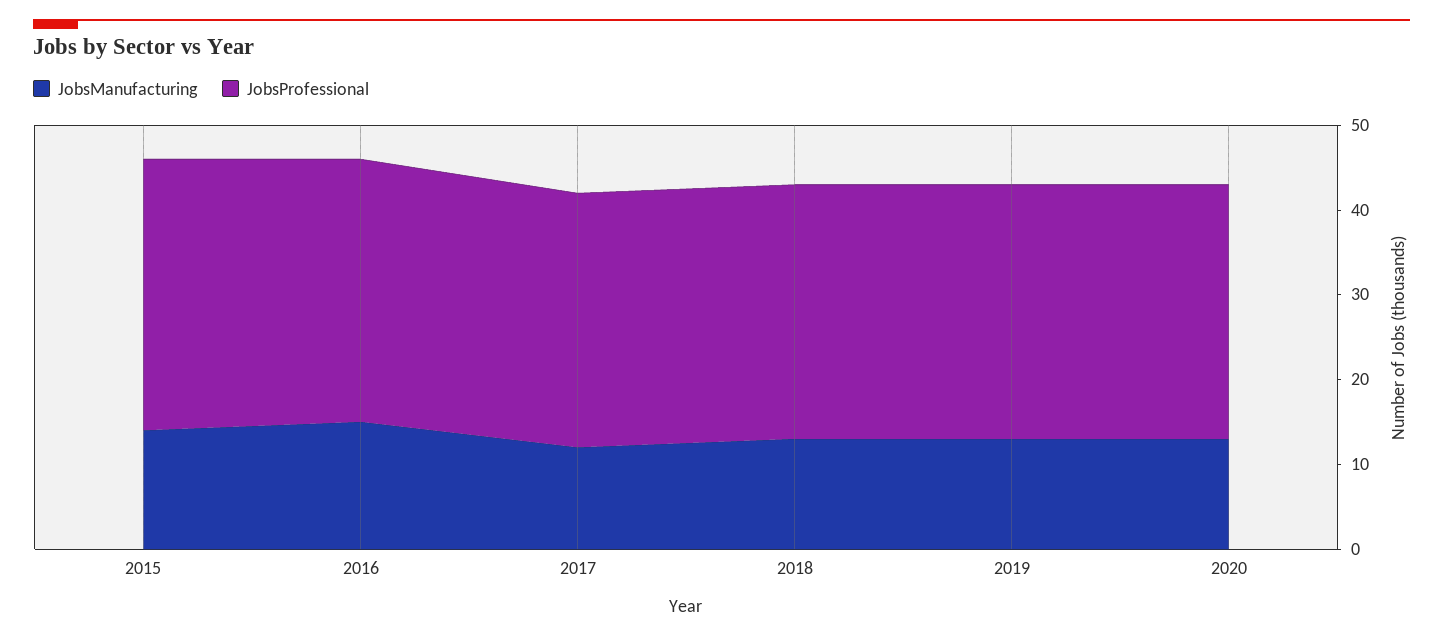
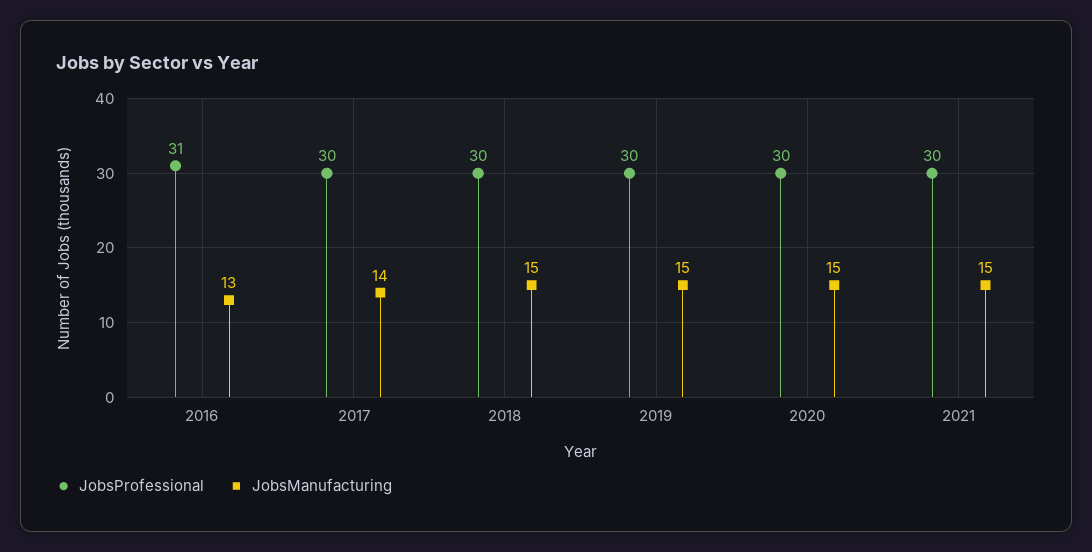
JobsManufacturing, 2015: 14 -> none
JobsProfessional, 2015: 32 -> none
JobsManufacturing, 2016: 15 -> 13
JobsManufacturing, 2017: 12 -> 14
JobsManufacturing, 2018: 13 -> 15
JobsManufacturing, 2019: 13 -> 15
JobsManufacturing, 2020: 13 -> 15
JobsProfessional, 2021: none -> 30
JobsManufacturing, 2021: none -> 15

